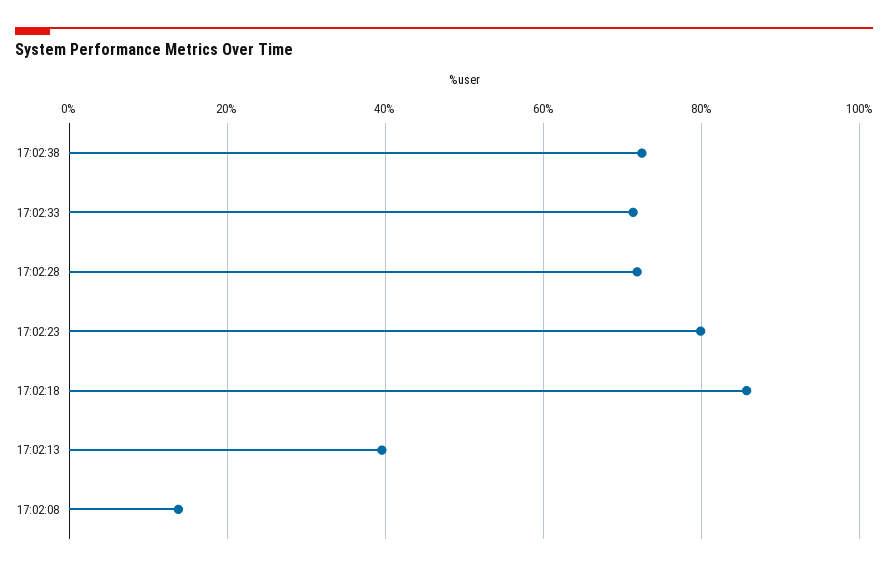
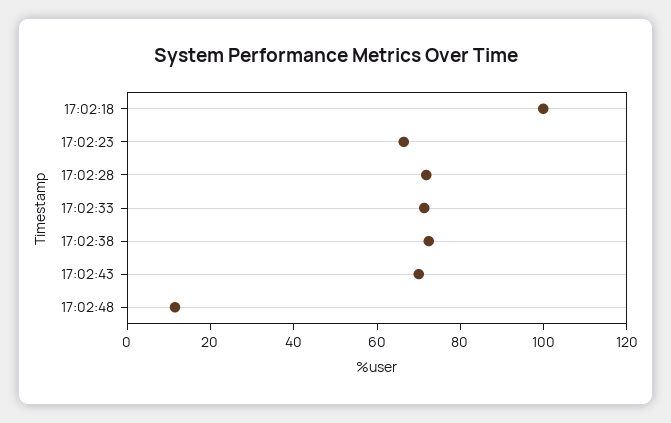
17:02:23: 80 -> 65
17:02:18: 86 -> 100
17:02:13: 40 -> none
17:02:08: 14 -> none
17:02:43: none -> 70
17:02:48: none -> 10

